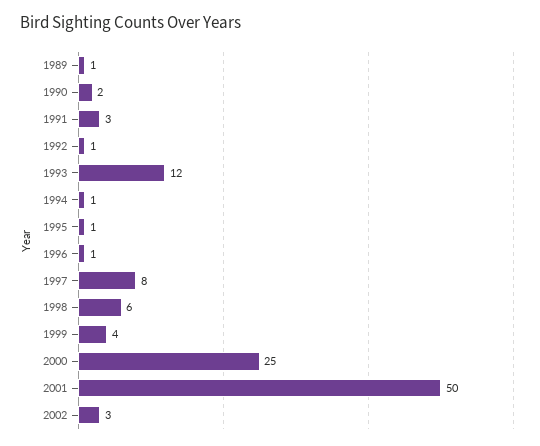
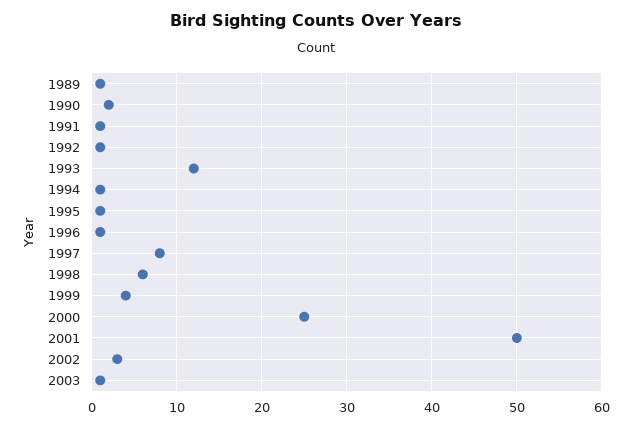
1991: 3 -> 1
2003: none -> 1

